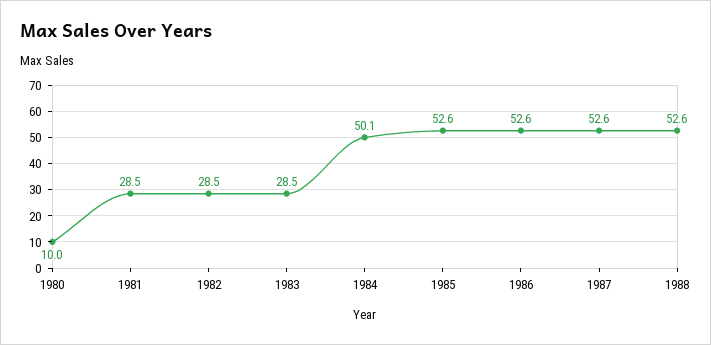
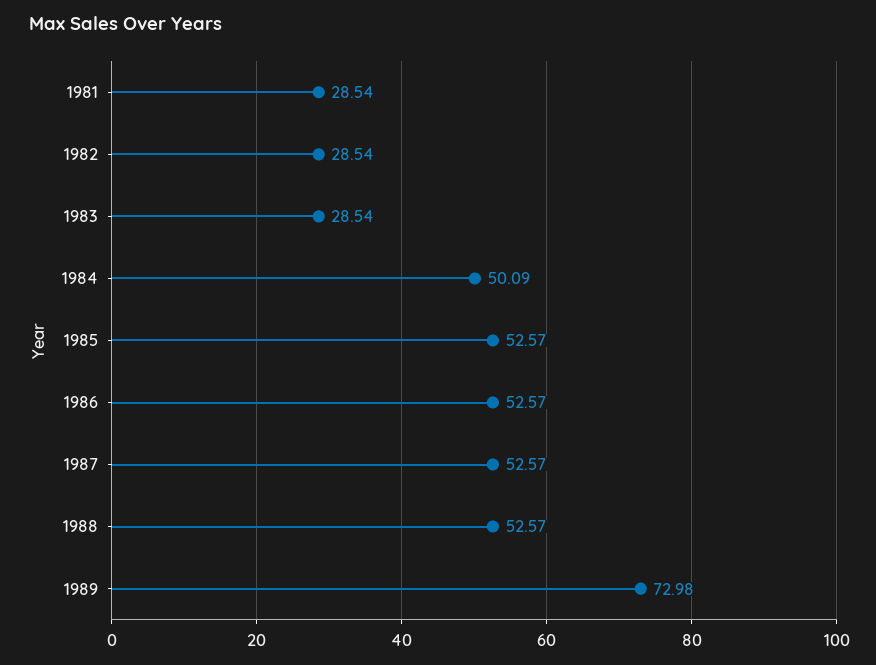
1980: 10 -> none
1989: none -> 72.98

